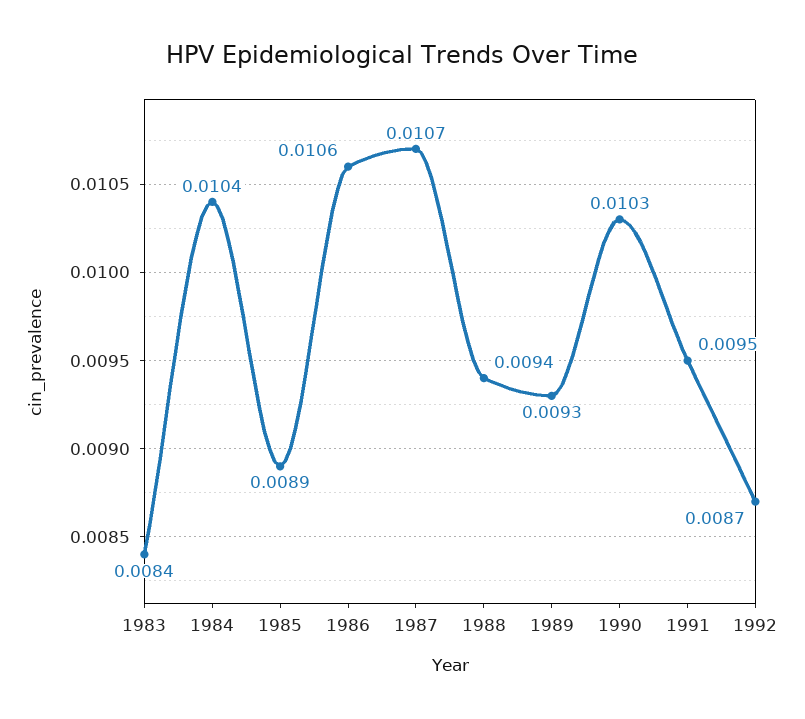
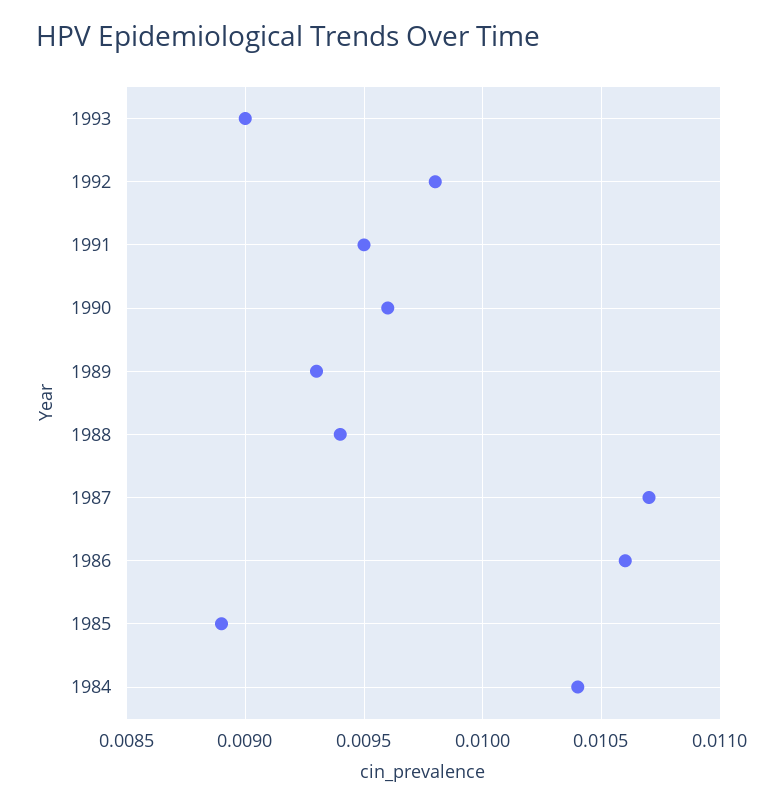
1983: 0.0084 -> none
1990: 0.0103 -> 0.0096
1992: 0.0087 -> 0.0098
1993: none -> 0.009

